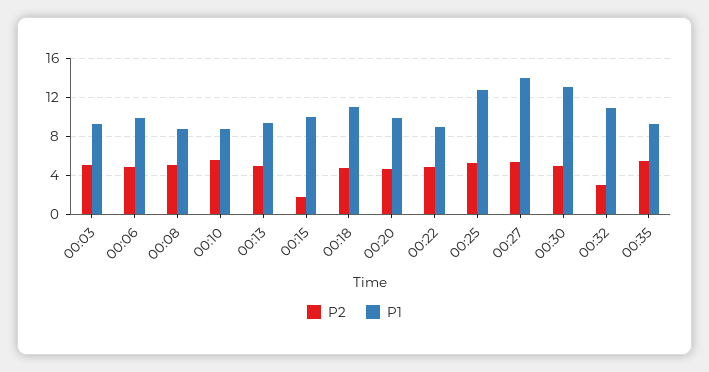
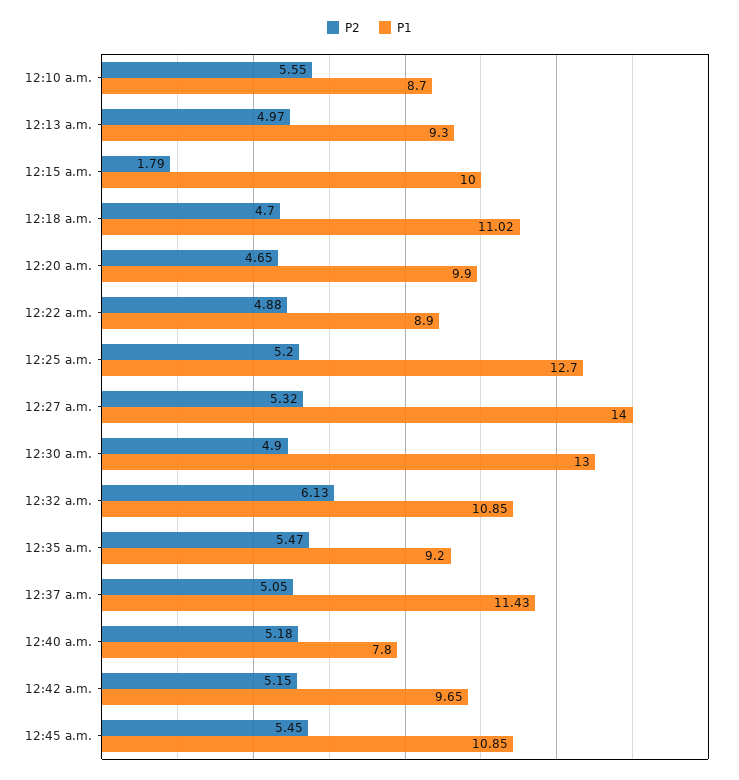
P2, 00:03: 5 -> none
P1, 00:03: 9 -> none
P2, 00:06: 5 -> none
P1, 00:06: 10 -> none
P2, 00:08: 5 -> none
P1, 00:08: 9 -> none
P2, 00:32: 3 -> 6.13
P2, 12:37 a.m.: none -> 5.05
P1, 12:37 a.m.: none -> 11.43
P2, 12:40 a.m.: none -> 5.18
P1, 12:40 a.m.: none -> 7.8
P2, 12:42 a.m.: none -> 5.15
P1, 12:42 a.m.: none -> 9.65
P2, 12:45 a.m.: none -> 5.45
P1, 12:45 a.m.: none -> 10.85

